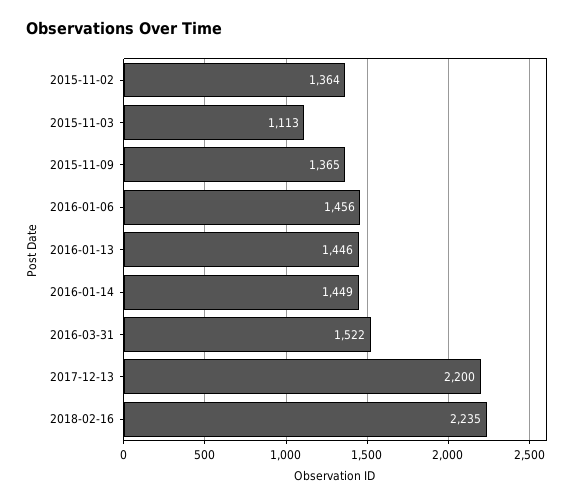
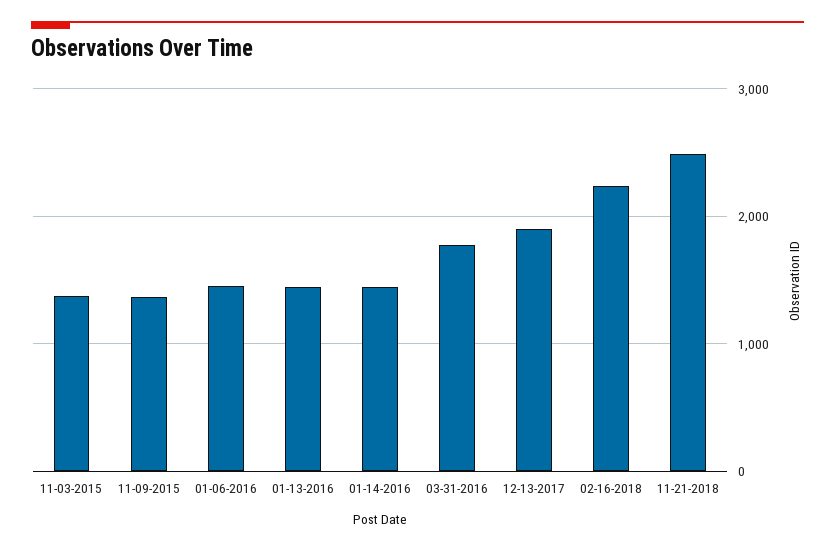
2015-11-02: 1364 -> none
2015-11-03: 1113 -> 1400
2016-03-31: 1522 -> 1800
2017-12-13: 2200 -> 1900
11-21-2018: none -> 2500

